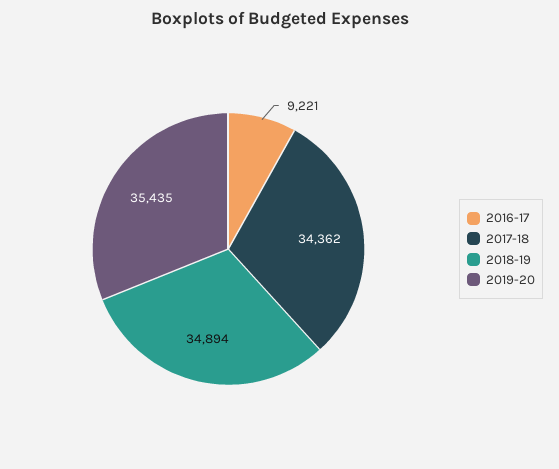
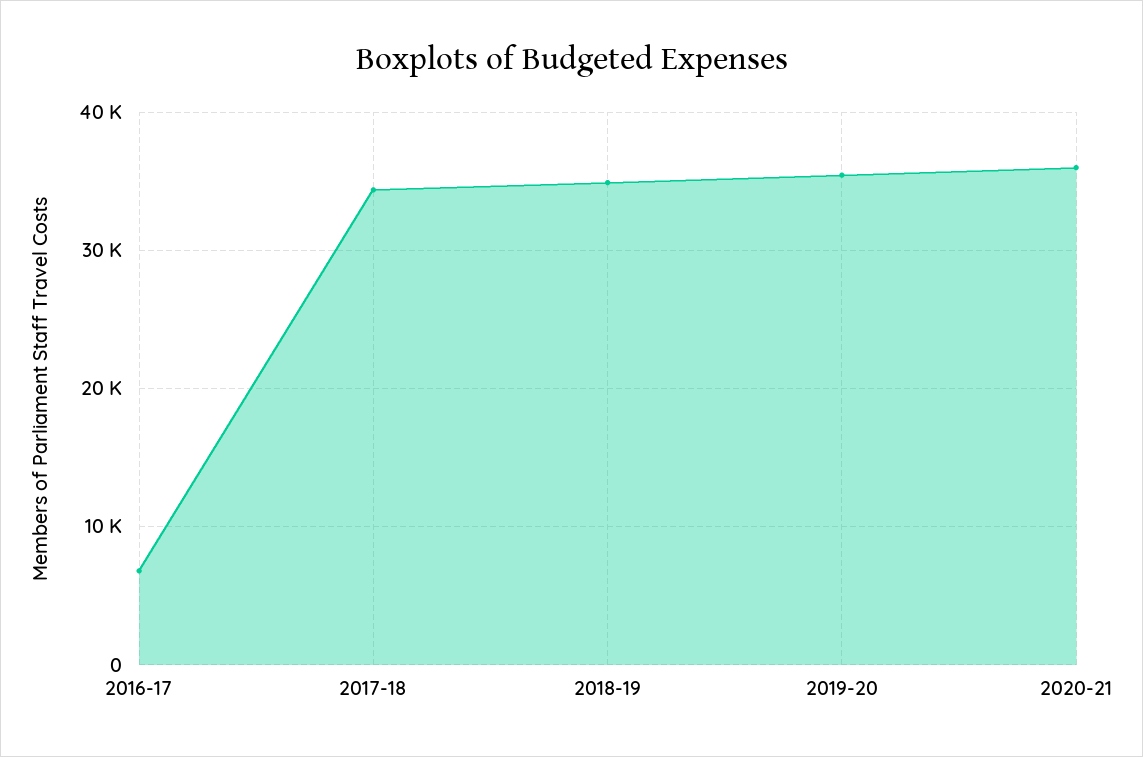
2016-17: 9221 -> 7000
2020-21: none -> 36000

